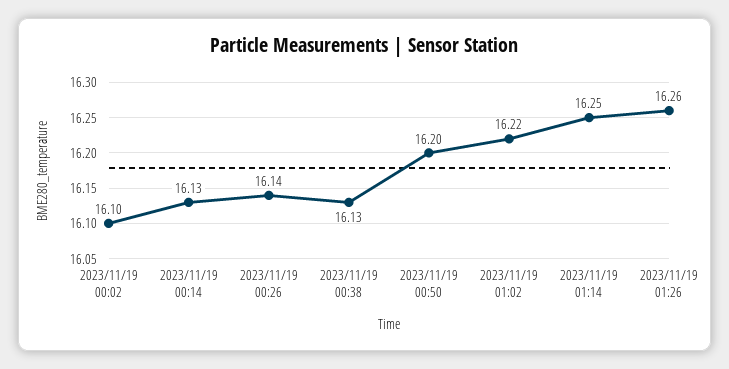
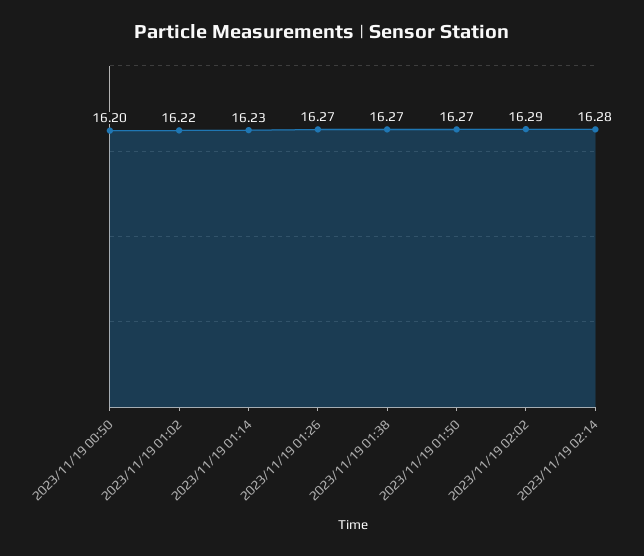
2023/11/19 00:02: 16.1 -> none
2023/11/19 00:14: 16.13 -> none
2023/11/19 00:26: 16.14 -> none
2023/11/19 00:38: 16.13 -> none
2023/11/19 01:14: 16.25 -> 16.23
2023/11/19 01:26: 16.26 -> 16.27
2023/11/19 01:38: none -> 16.27
2023/11/19 01:50: none -> 16.27
2023/11/19 02:02: none -> 16.29
2023/11/19 02:14: none -> 16.28

